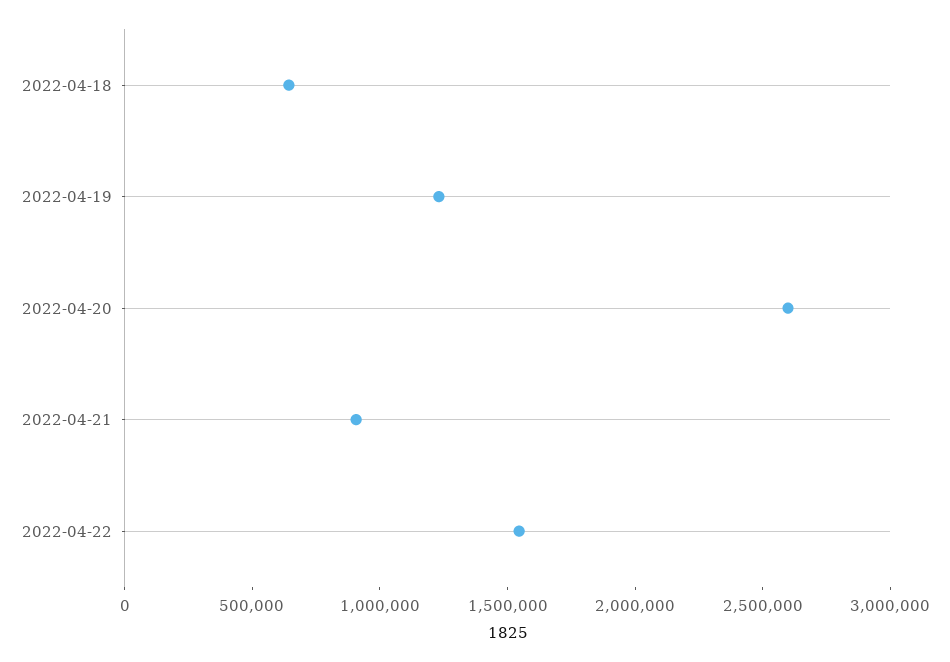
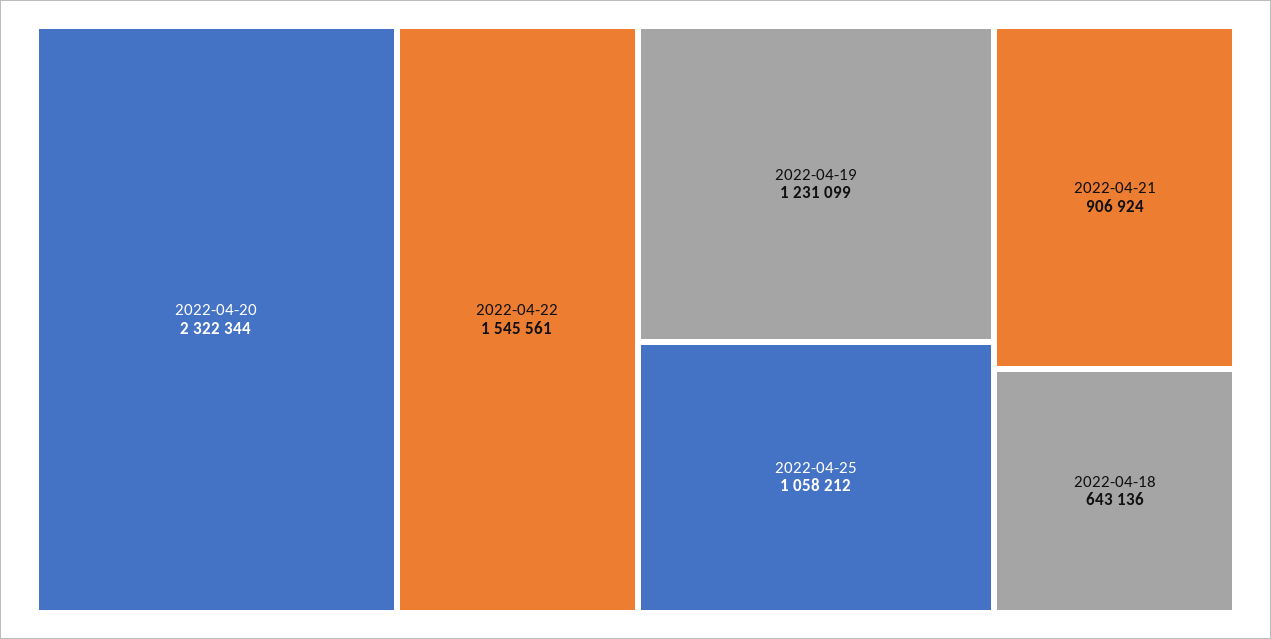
2022-04-20: 2600000 -> 2322344
2022-04-25: none -> 1058212

